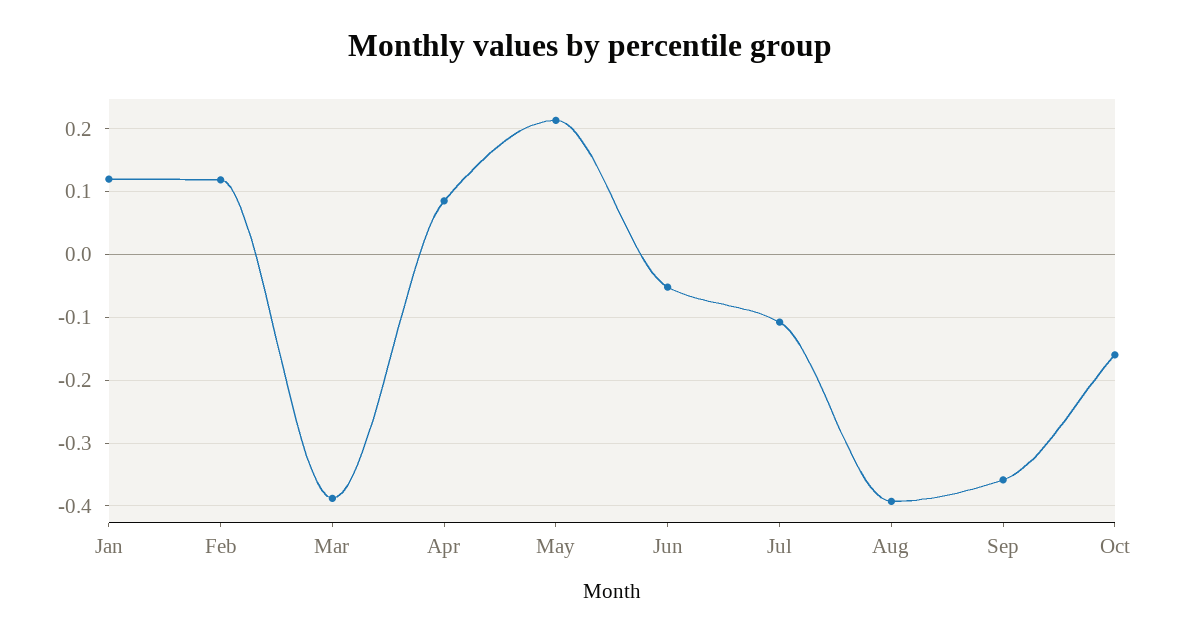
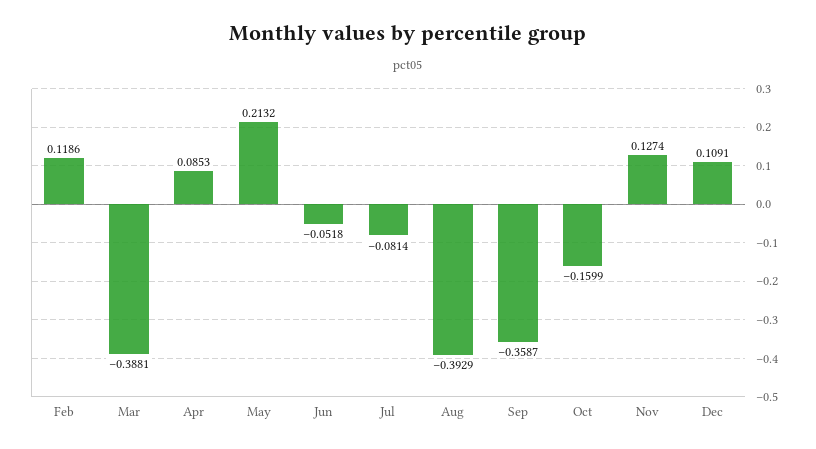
Jan: 0.12 -> none
Jul: -0.11 -> -0.0814
Nov: none -> 0.1274
Dec: none -> 0.1091

